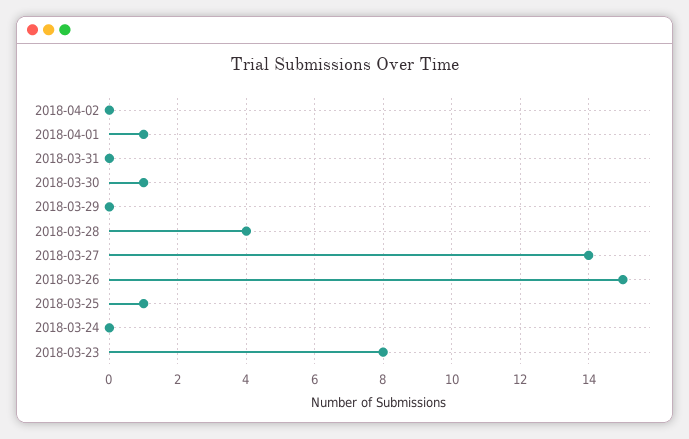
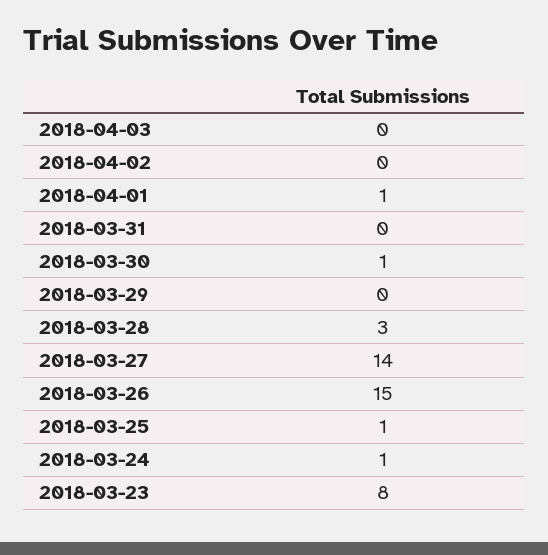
2018-03-28: 4 -> 3
2018-03-24: 0 -> 1
2018-04-03: none -> 0

